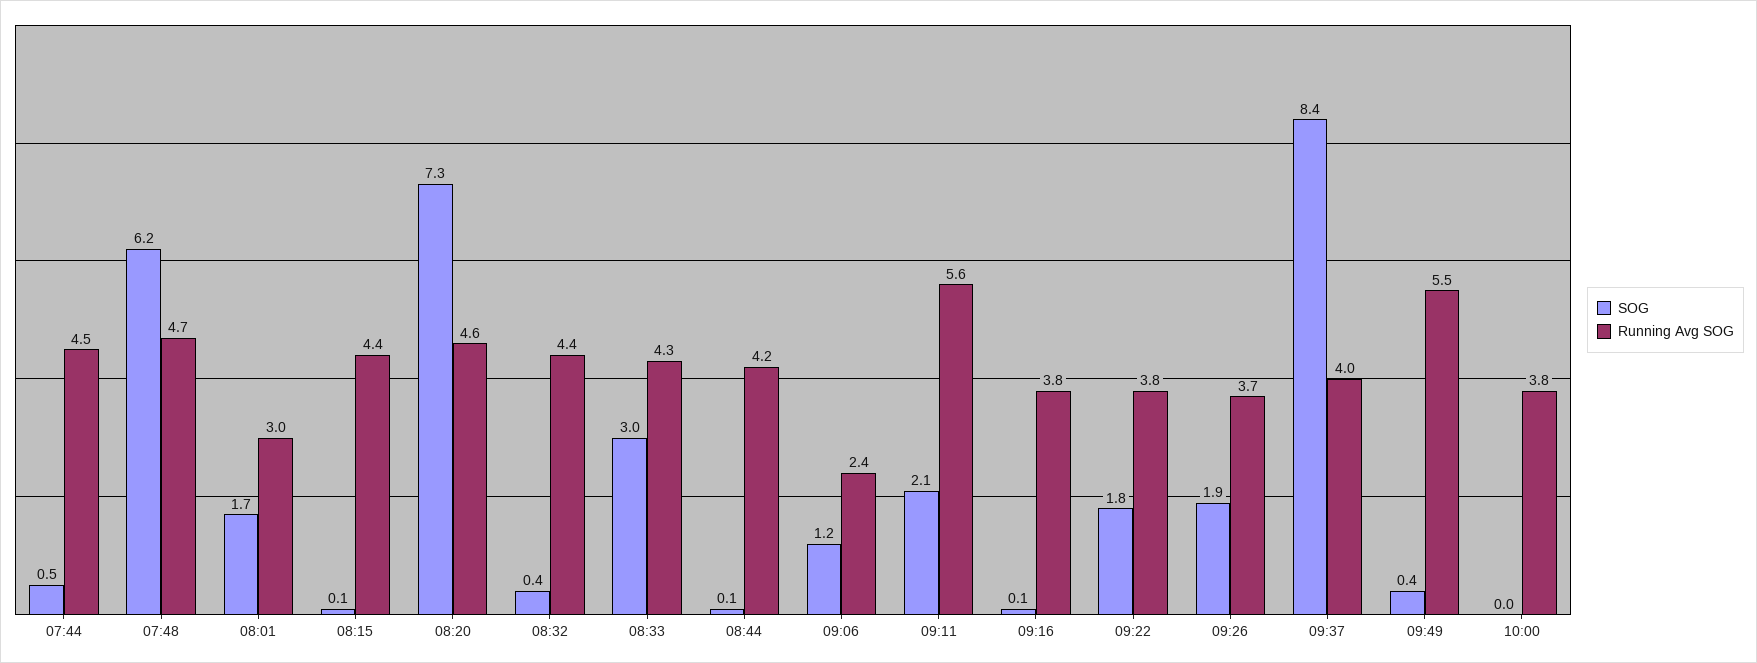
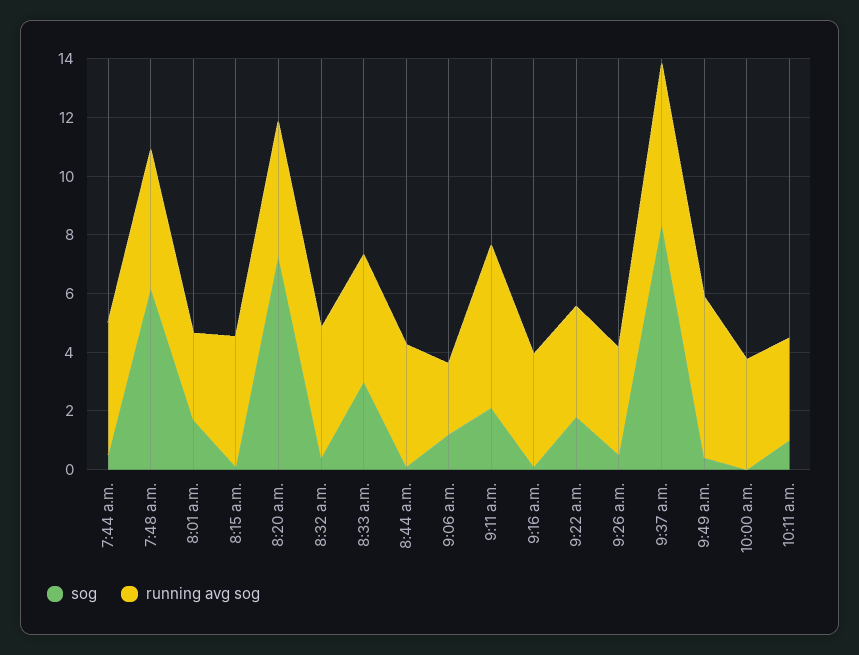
SOG, 09:26: 1.9 -> 0.5
Running Avg SOG, 09:37: 4 -> 5.5
SOG, 10:11 a.m.: none -> 1
Running Avg SOG, 10:11 a.m.: none -> 3.5

